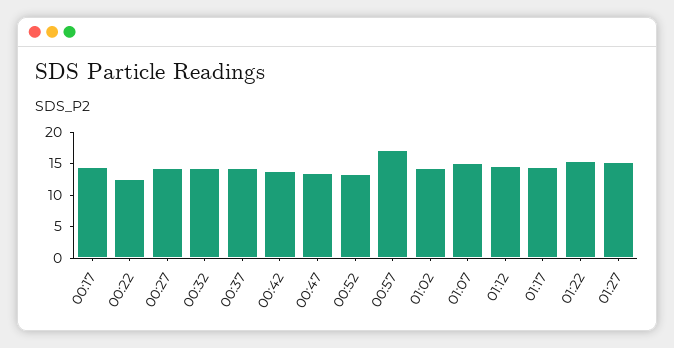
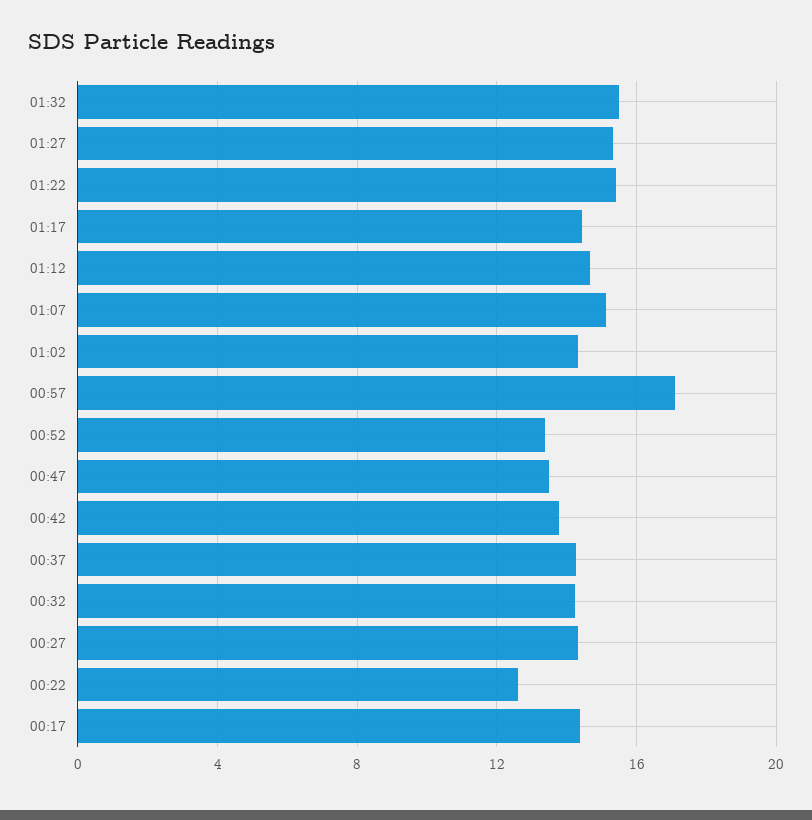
01:32: none -> 15.5

